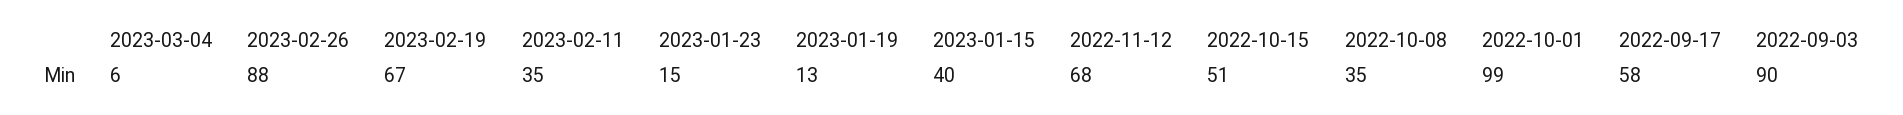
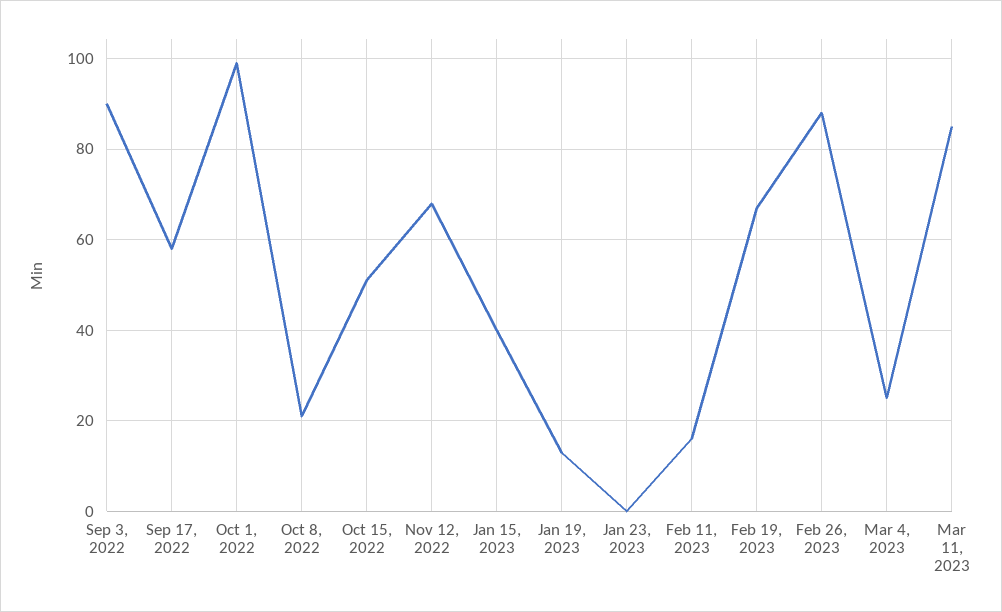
2023-03-04: 6 -> 25
2023-02-11: 35 -> 15
2023-01-23: 15 -> 0
2022-10-08: 35 -> 20
Mar 11, 2023: none -> 85

